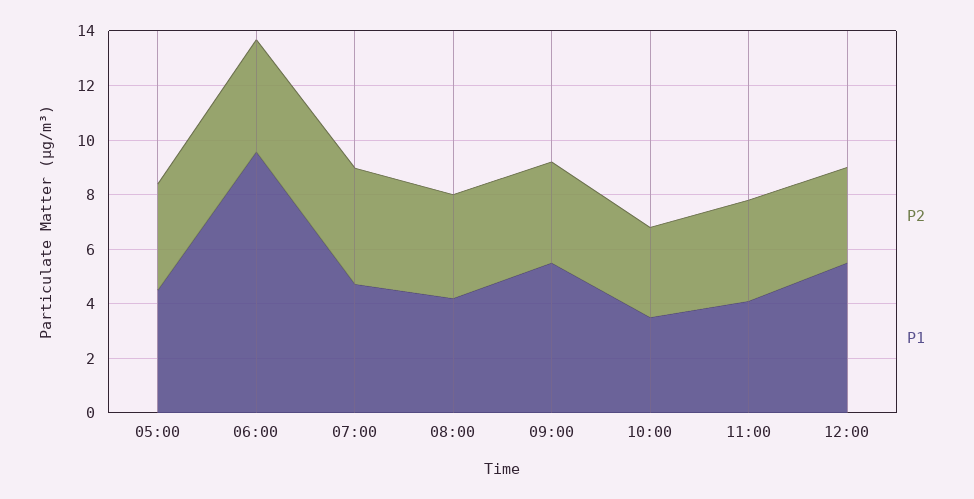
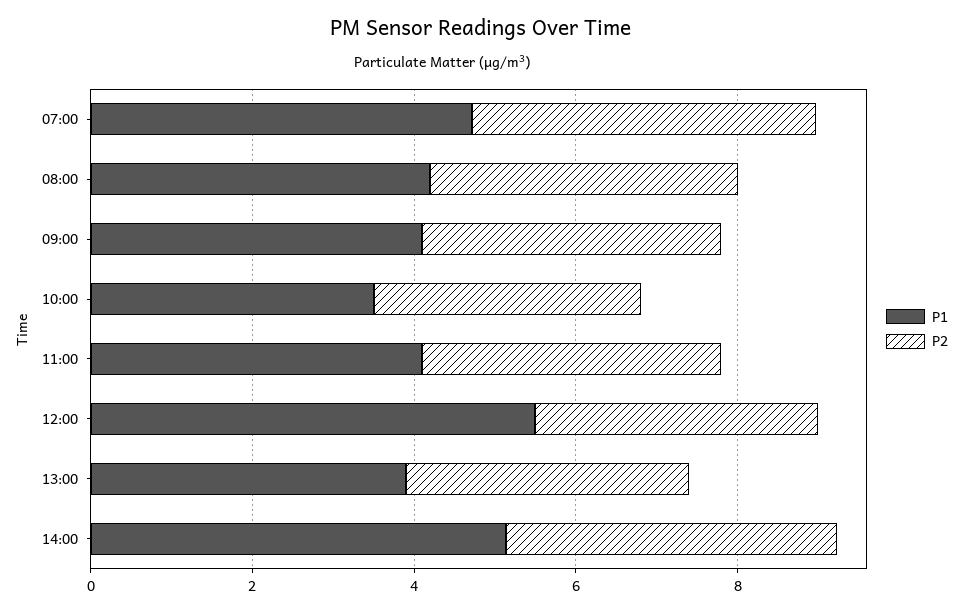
P2, 05:00: 4 -> none
P1, 05:00: 4.5 -> none
P2, 06:00: 4 -> none
P1, 06:00: 9.5 -> none
P1, 09:00: 5.5 -> 4
P1, 13:00: none -> 4
P2, 13:00: none -> 3.5
P1, 14:00: none -> 5
P2, 14:00: none -> 4

